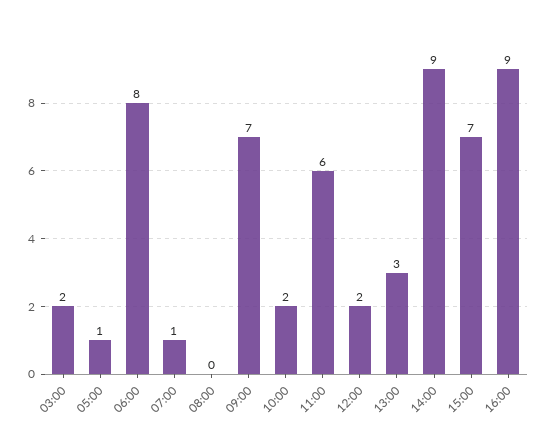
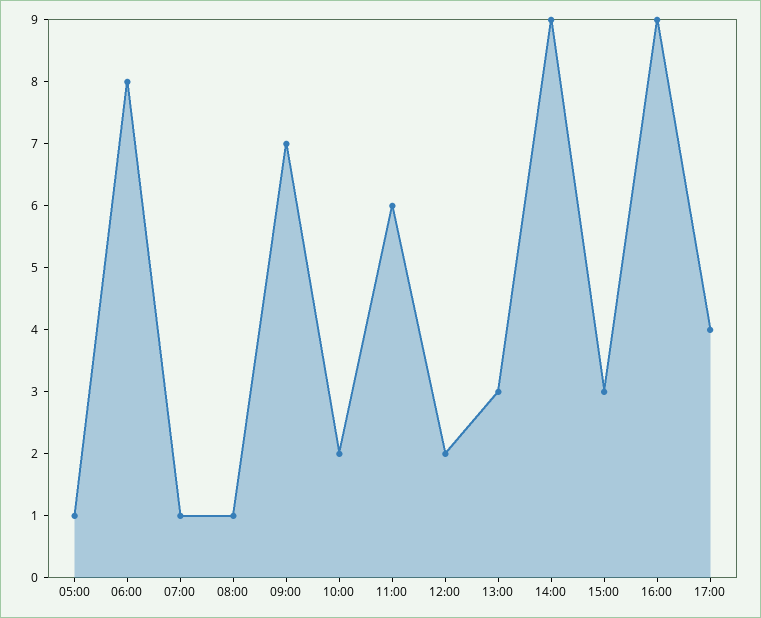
03:00: 2 -> none
08:00: 0 -> 1
15:00: 7 -> 3
17:00: none -> 4

